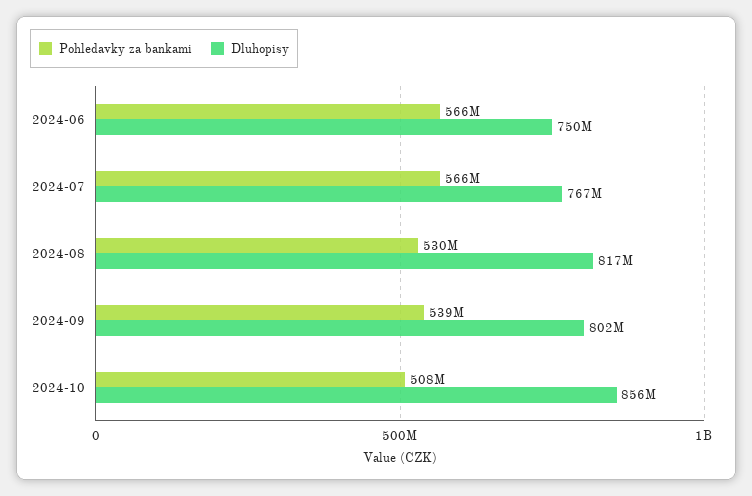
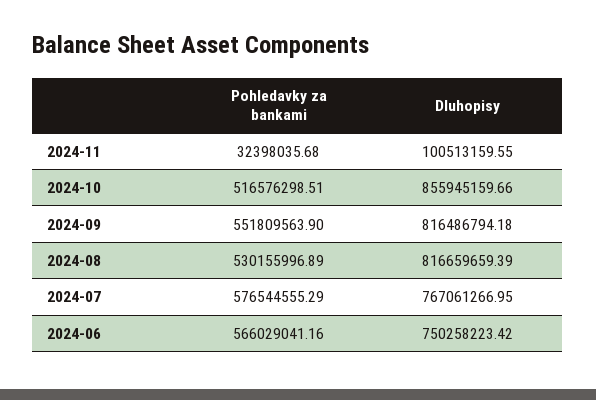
Pohledavky za bankami, 2024-07: 566000000 -> 576544555.29
Pohledavky za bankami, 2024-09: 539000000 -> 551809563.9
Dluhopisy, 2024-09: 802000000 -> 816486794.18
Pohledavky za bankami, 2024-10: 508000000 -> 516576298.51
Pohledavky za bankami, 2024-11: none -> 32398035.68
Dluhopisy, 2024-11: none -> 100513159.55

